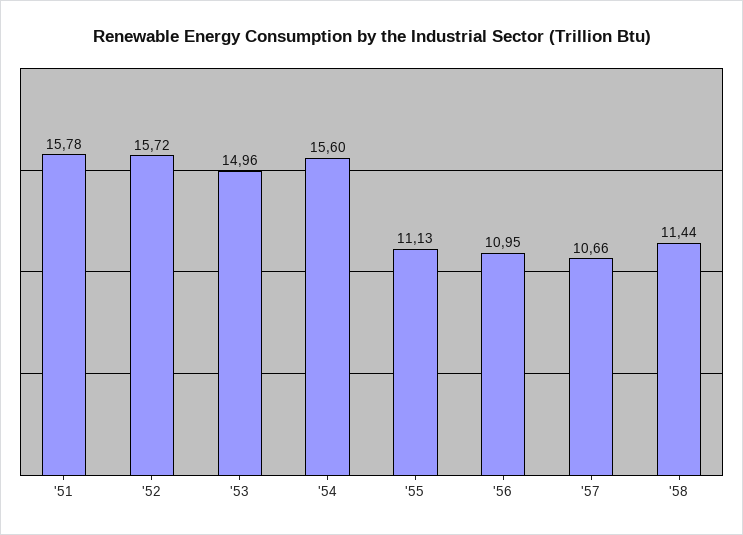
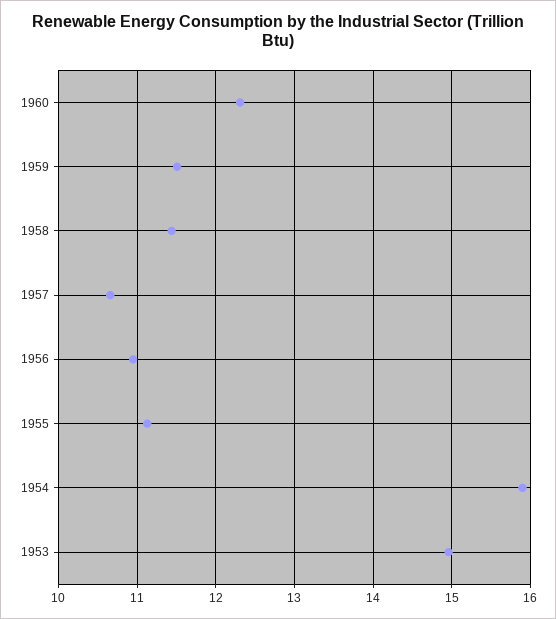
'51: 15.78 -> none
'52: 15.72 -> none
'54: 15.6 -> 15.9
1960: none -> 12.3
1959: none -> 11.5

